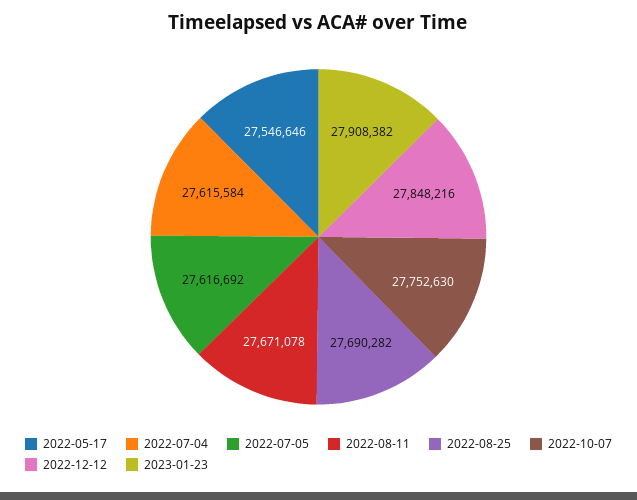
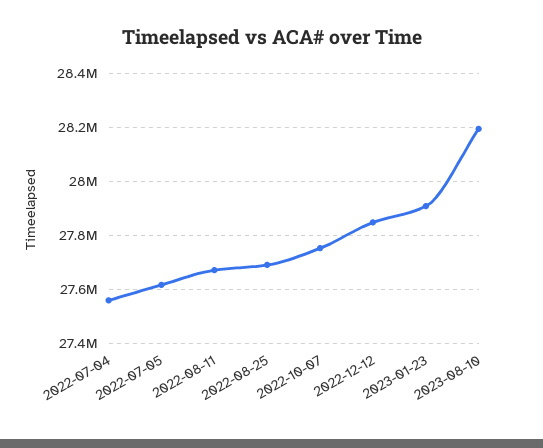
2022-05-17: 27546646 -> none
2022-07-04: 27615584 -> 27550000
2023-08-10: none -> 28200000

